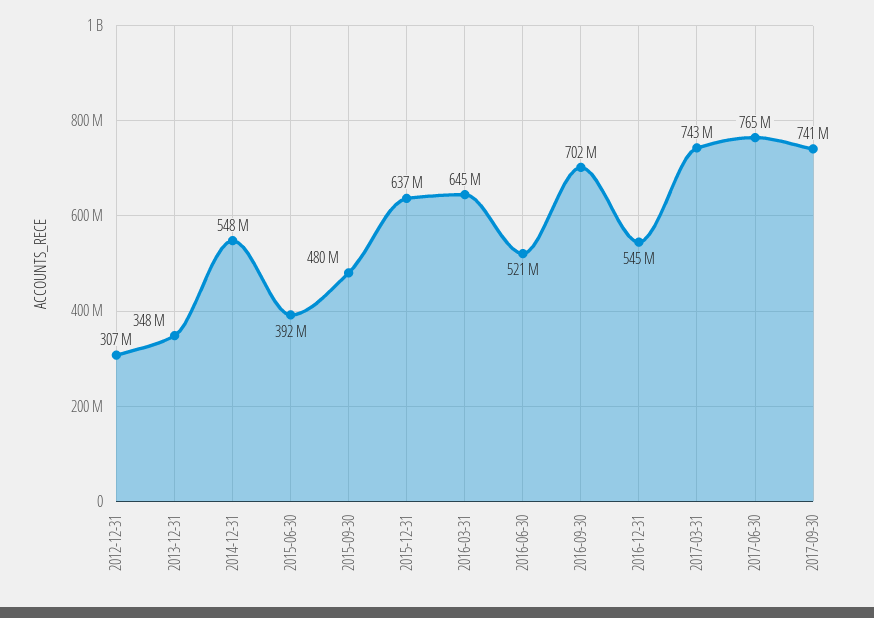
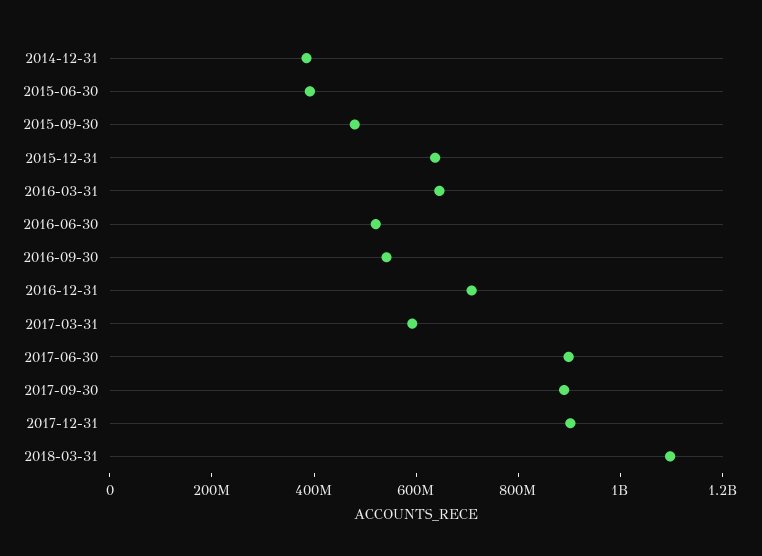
2012-12-31: 307000000 -> none
2013-12-31: 348000000 -> none
2014-12-31: 548000000 -> 400000000
2016-09-30: 702000000 -> 550000000
2016-12-31: 545000000 -> 700000000
2017-03-31: 743000000 -> 600000000
2017-06-30: 765000000 -> 900000000
2017-09-30: 741000000 -> 900000000
2017-12-31: none -> 900000000
2018-03-31: none -> 1100000000

